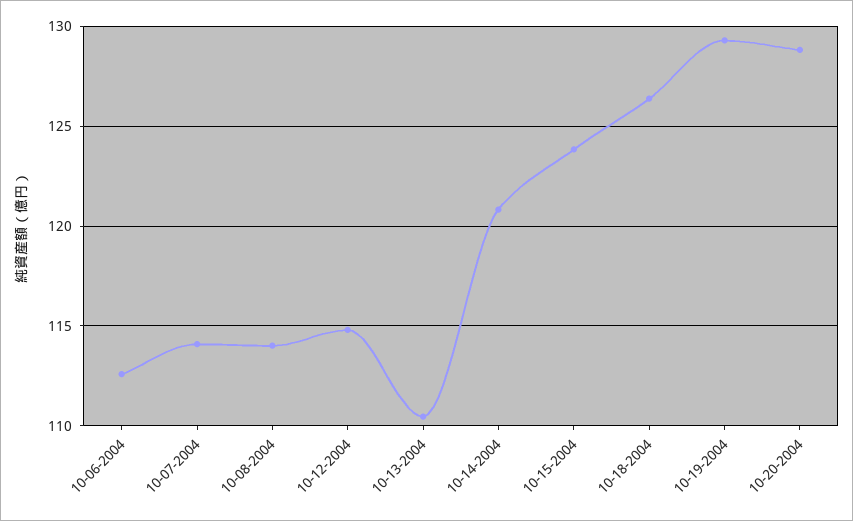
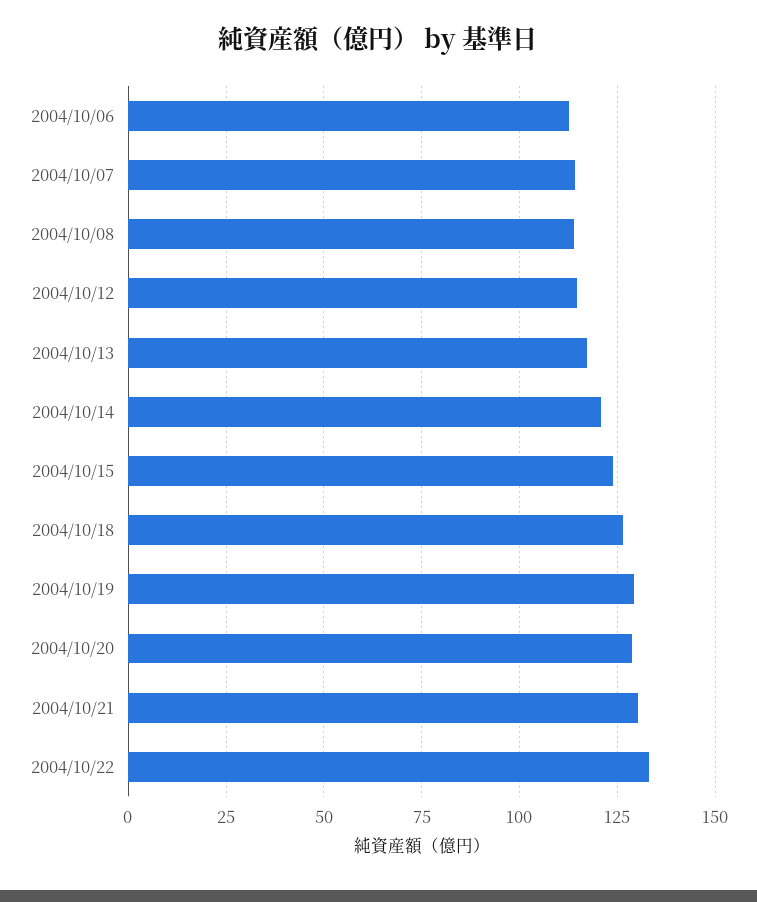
10-13-2004: 110.5 -> 117.5
2004/10/21: none -> 130
2004/10/22: none -> 132.5

